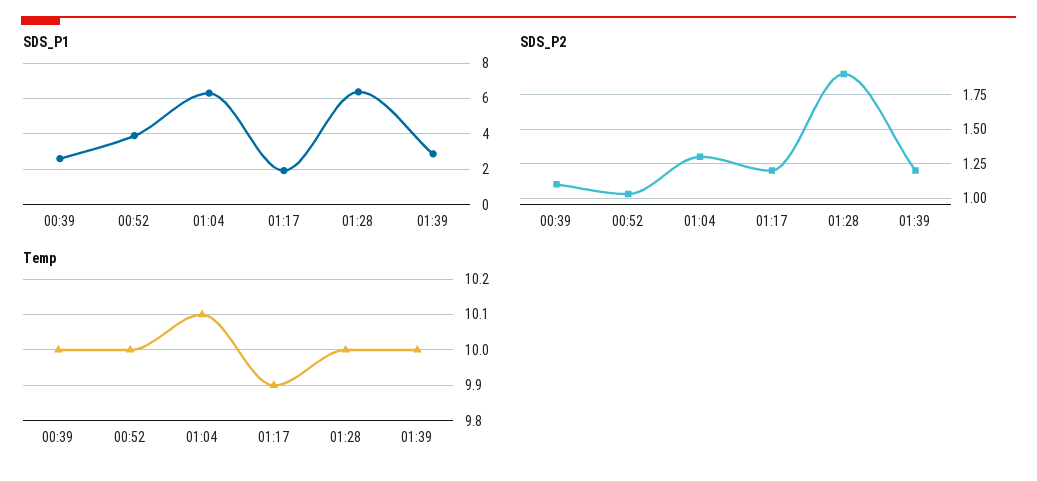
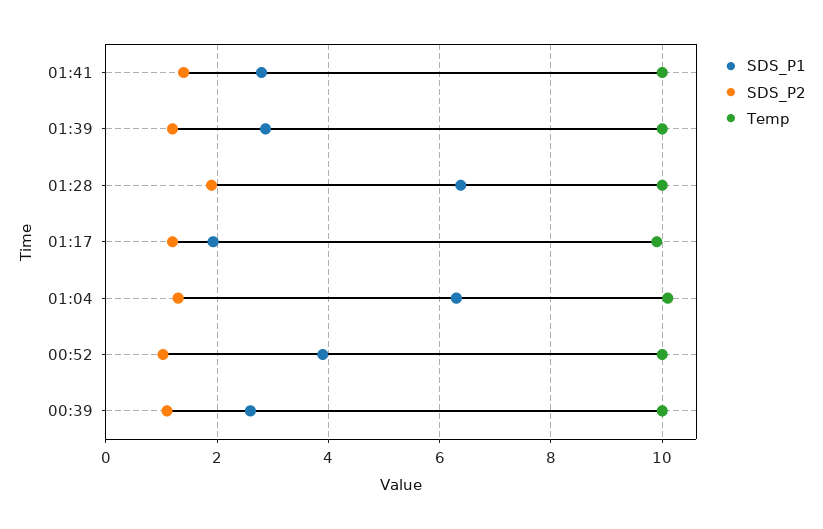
SDS_P1, 01:41: none -> 2.8
SDS_P2, 01:41: none -> 1.4
Temp, 01:41: none -> 10

